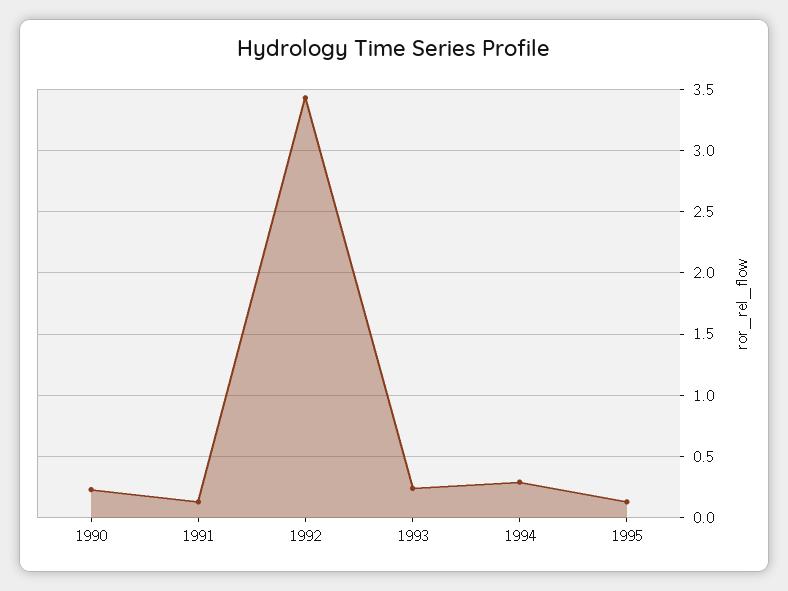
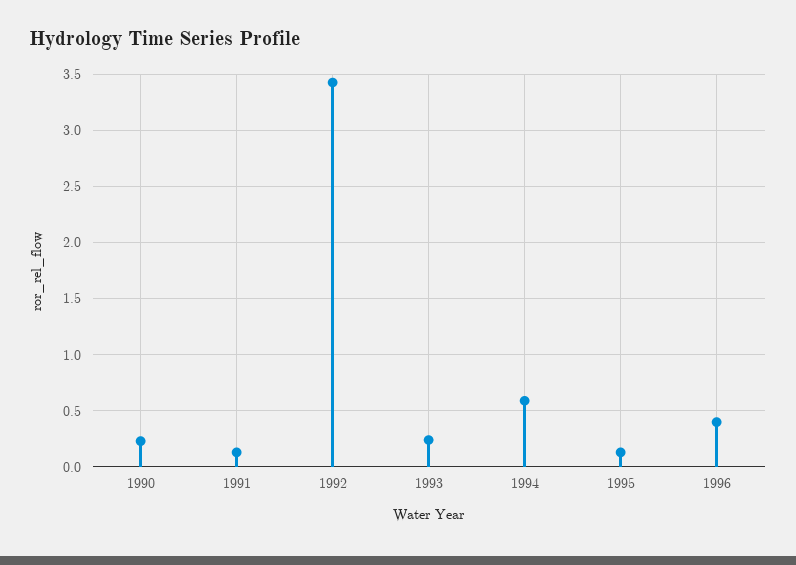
1994: 0.3 -> 0.6
1996: none -> 0.4

